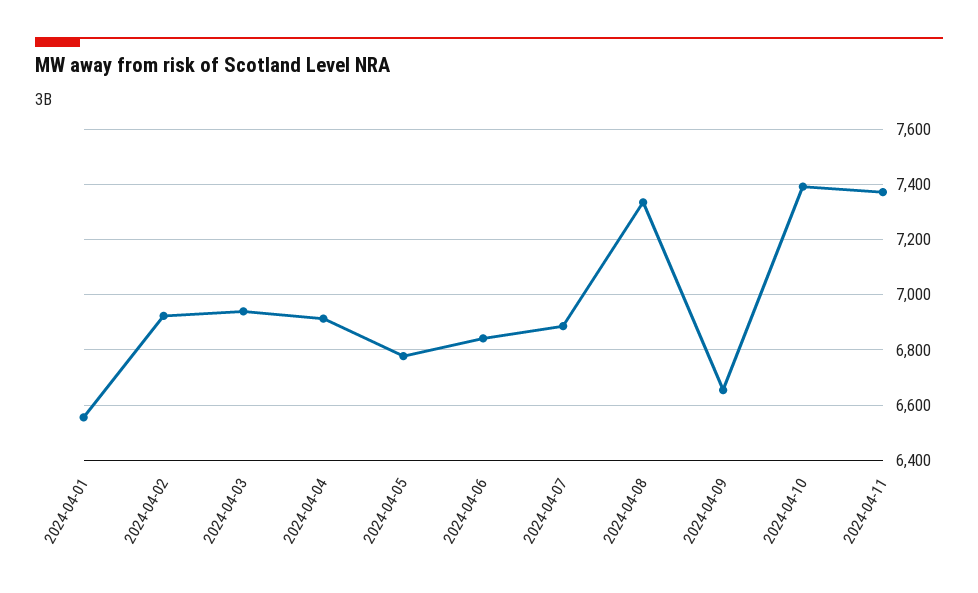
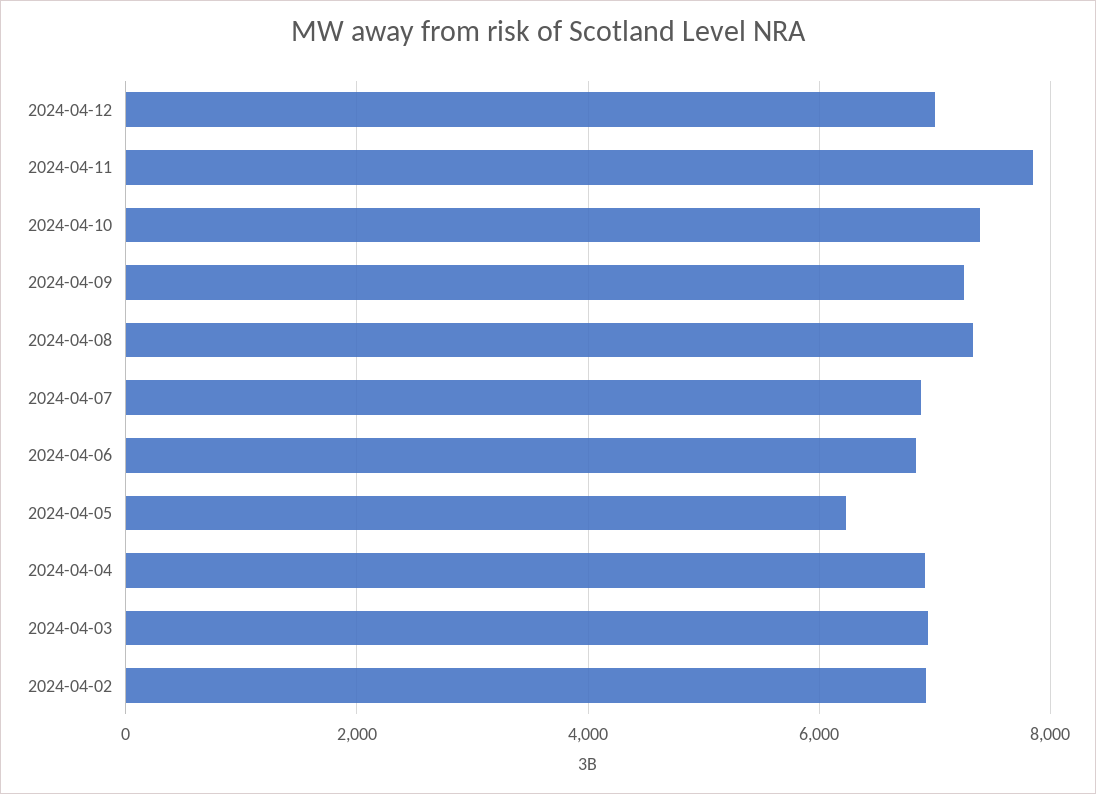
2024-04-01: 6550 -> none
2024-04-05: 6775 -> 6200
2024-04-09: 6650 -> 7200
2024-04-11: 7375 -> 7800
2024-04-12: none -> 7000

